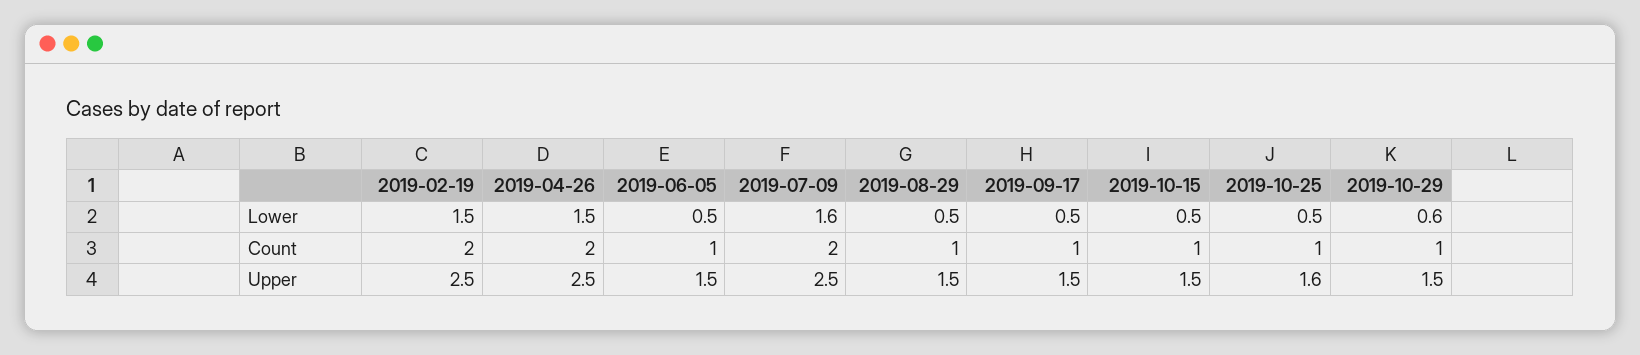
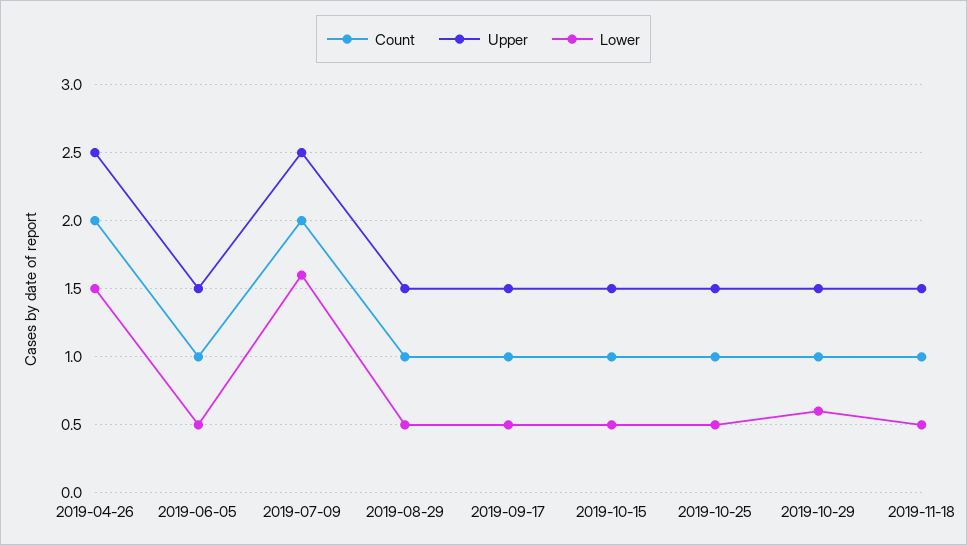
Lower, 2019-02-19: 1.5 -> none
Count, 2019-02-19: 2 -> none
Upper, 2019-02-19: 2.5 -> none
Upper, 2019-10-25: 1.6 -> 1.5
Count, 2019-11-18: none -> 1
Upper, 2019-11-18: none -> 1.5
Lower, 2019-11-18: none -> 0.5

